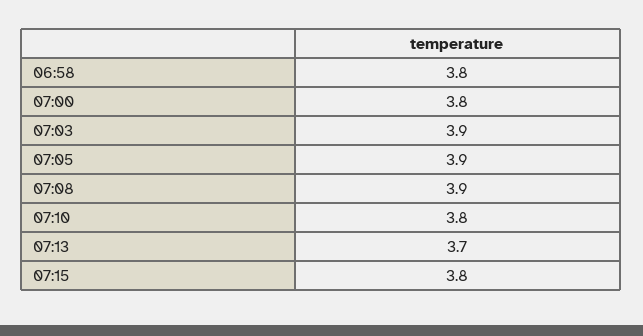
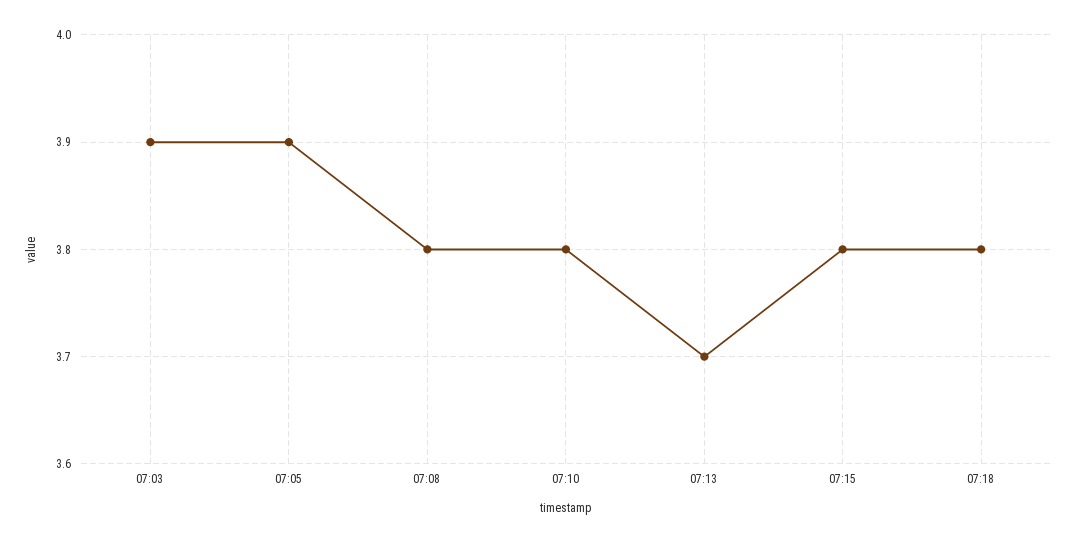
06:58: 3.8 -> none
07:00: 3.8 -> none
07:08: 3.9 -> 3.8
07:18: none -> 3.8

